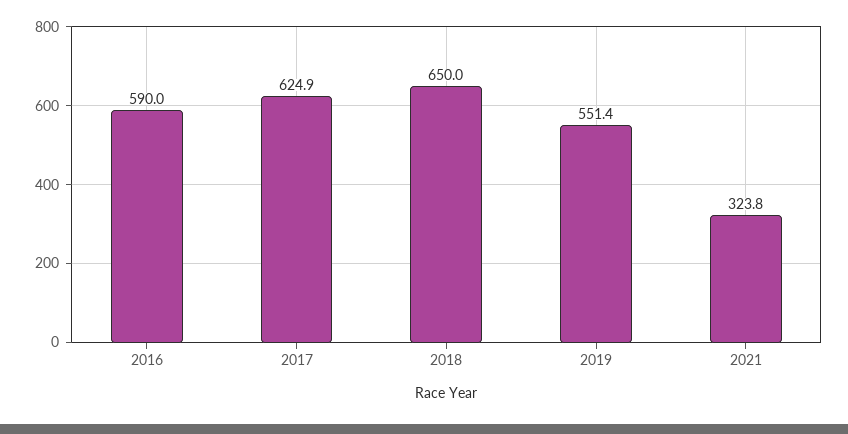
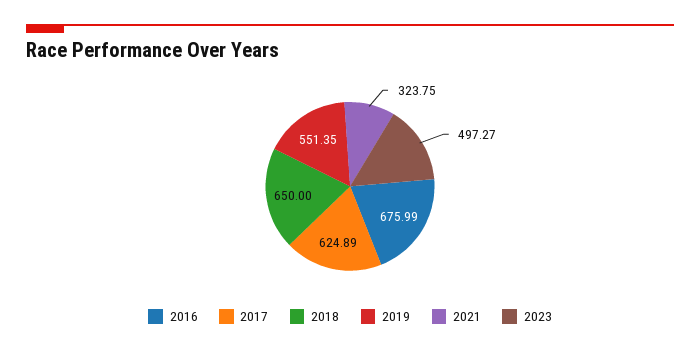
2016: 590 -> 675.99
2023: none -> 497.27

